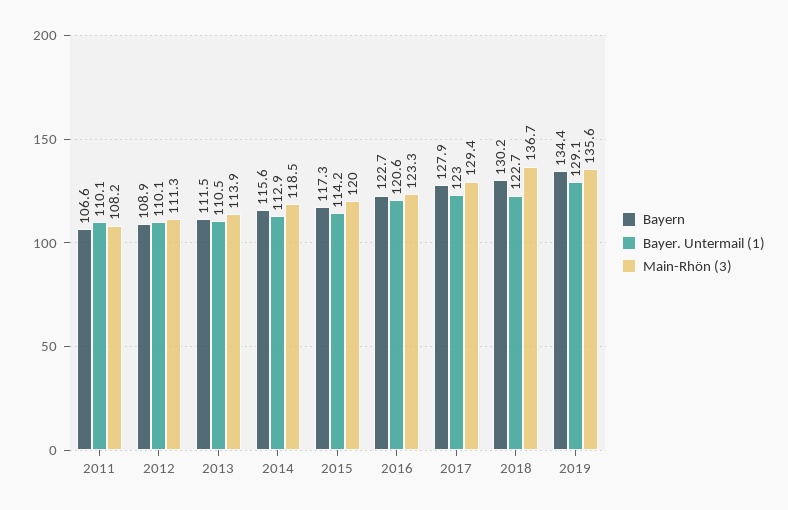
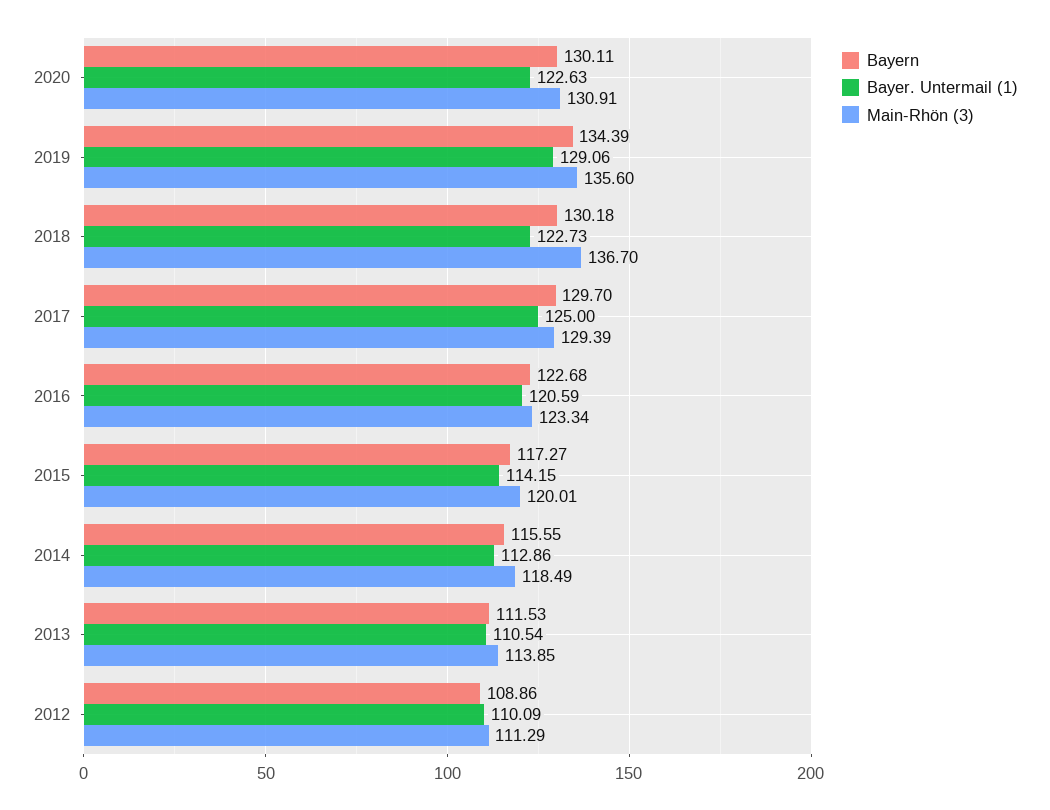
Bayern, 2011: 106.6 -> none
Bayer. Untermail (1), 2011: 110.1 -> none
Main-Rhön (3), 2011: 108.2 -> none
Bayern, 2017: 127.9 -> 129.7
Bayer. Untermail (1), 2017: 123 -> 125
Bayern, 2020: none -> 130.11
Bayer. Untermail (1), 2020: none -> 122.63
Main-Rhön (3), 2020: none -> 130.91

